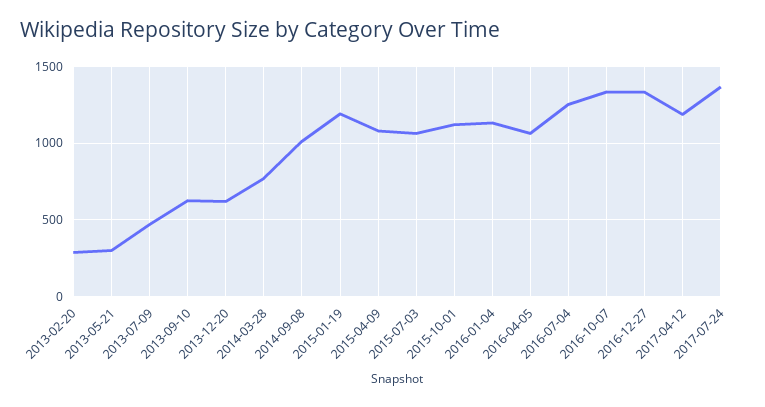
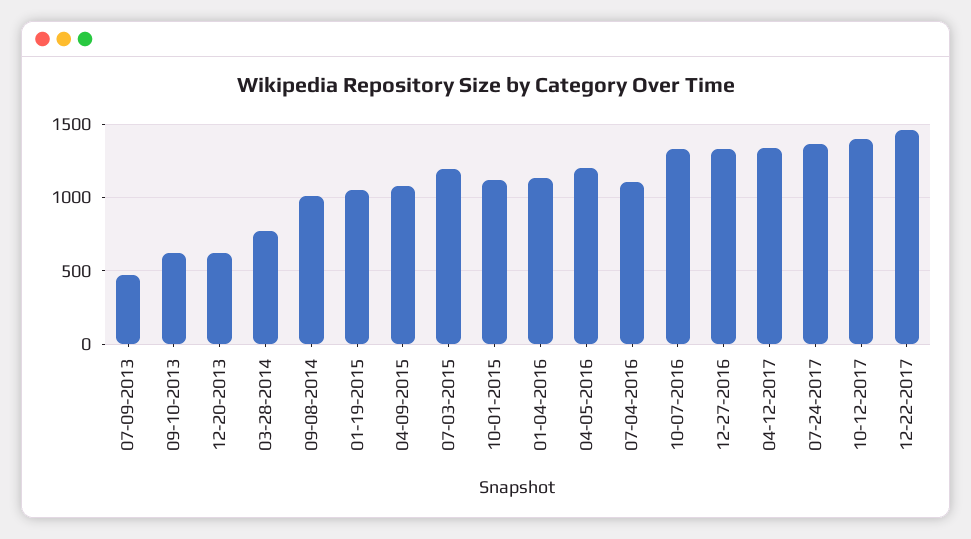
2013-02-20: 300 -> none
2013-05-21: 300 -> none
2015-01-19: 1200 -> 1050
2015-07-03: 1050 -> 1200
2016-04-05: 1050 -> 1200
2016-07-04: 1250 -> 1100
2017-04-12: 1200 -> 1350
10-12-2017: none -> 1400
12-22-2017: none -> 1450

